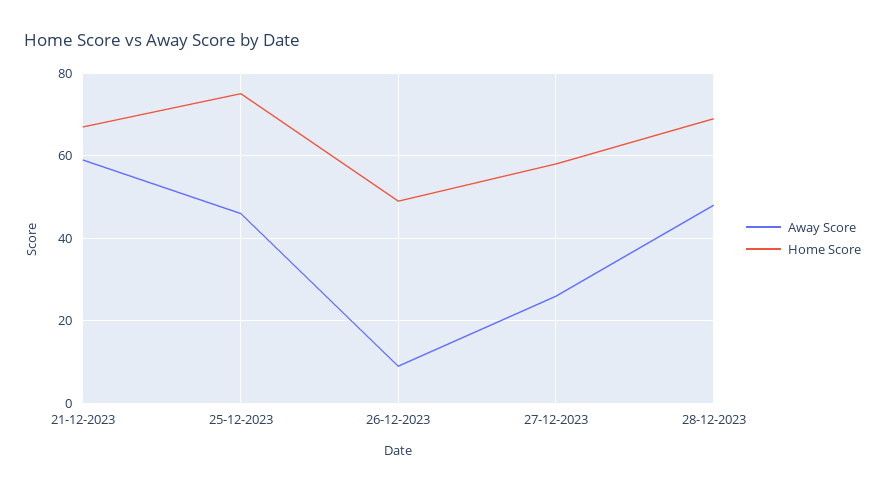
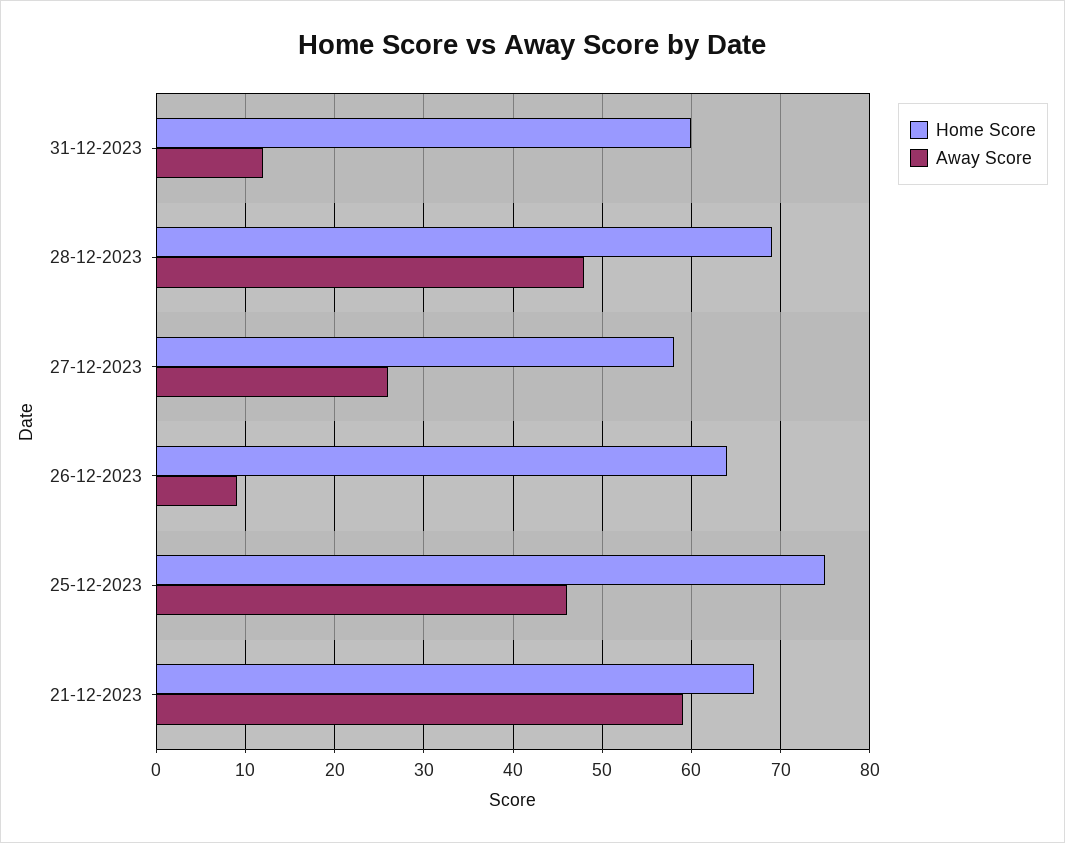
Home Score, 26-12-2023: 50 -> 64
Home Score, 31-12-2023: none -> 60
Away Score, 31-12-2023: none -> 12

